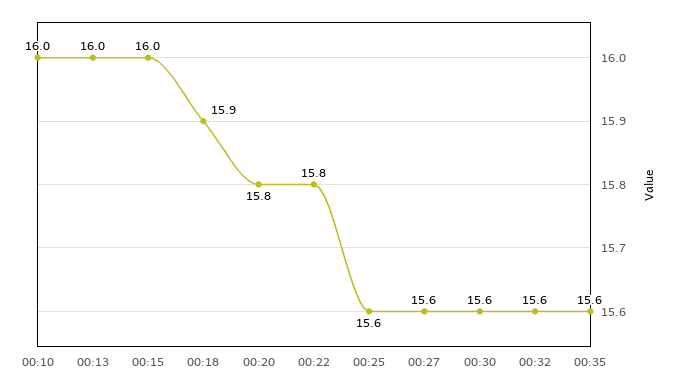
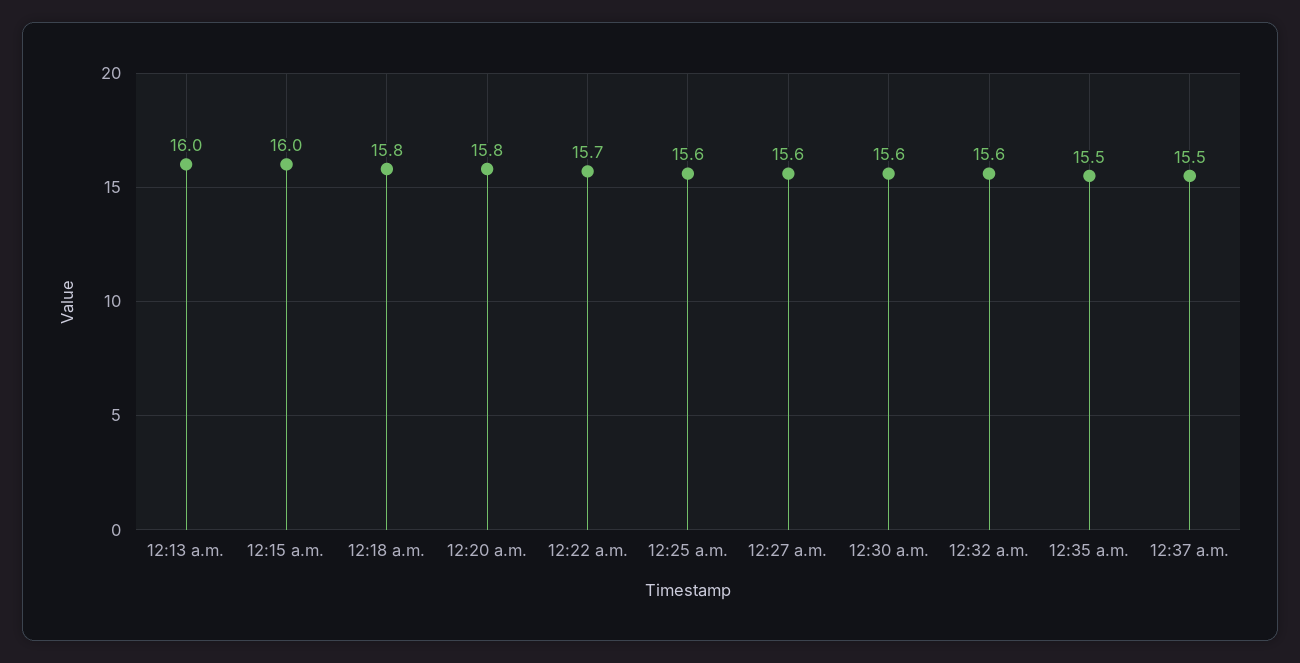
00:10: 16 -> none
00:18: 15.9 -> 15.8
00:22: 15.8 -> 15.7
00:35: 15.6 -> 15.5
12:37 a.m.: none -> 15.5

